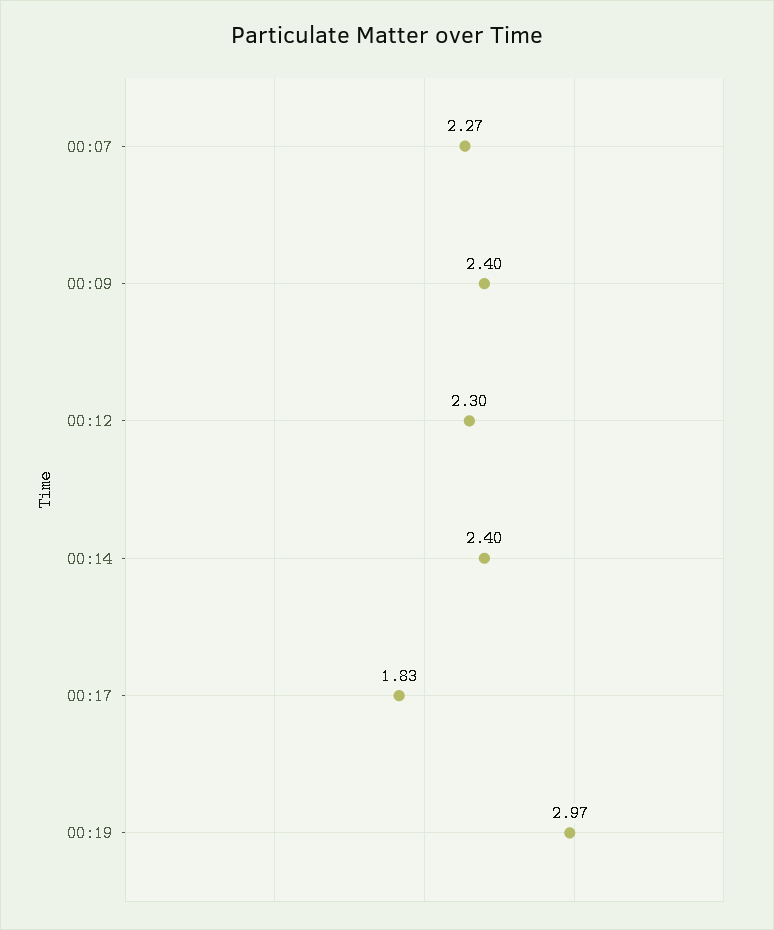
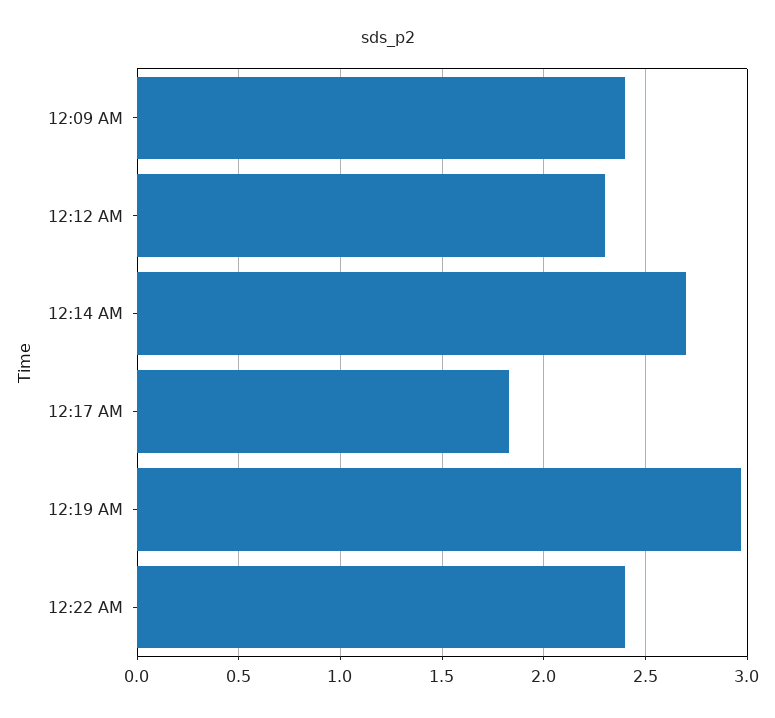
00:07: 2.27 -> none
00:14: 2.4 -> 2.7
12:22 AM: none -> 2.4

